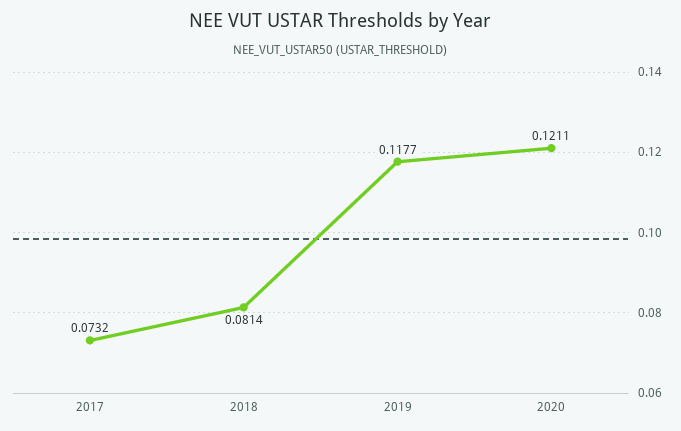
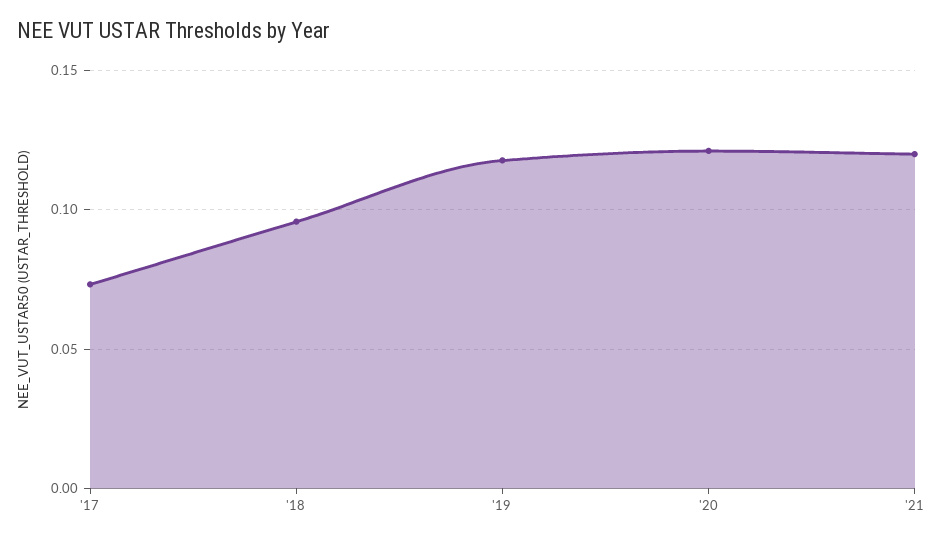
2018: 0.0814 -> 0.095
'21: none -> 0.12

